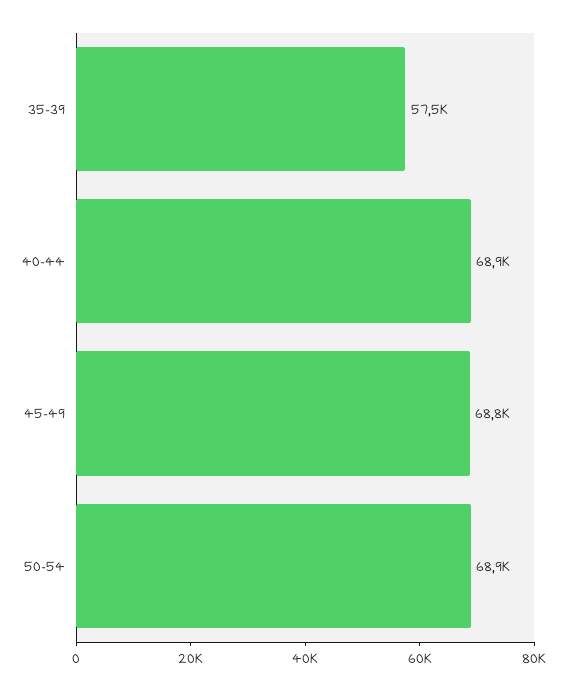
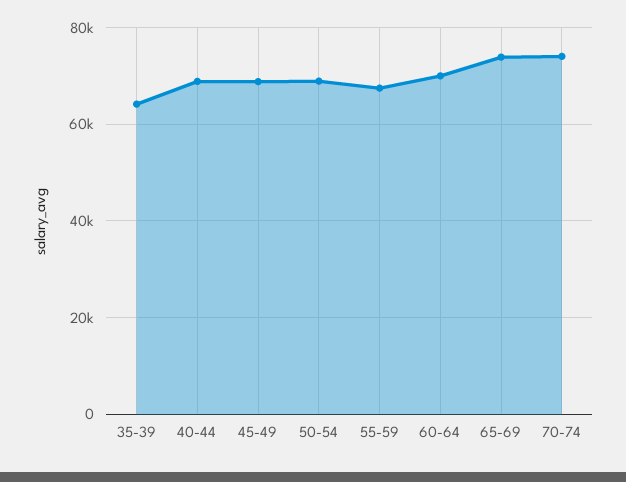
35-39: 57500 -> 64000
55-59: none -> 68000
60-64: none -> 70000
65-69: none -> 74000
70-74: none -> 74000

